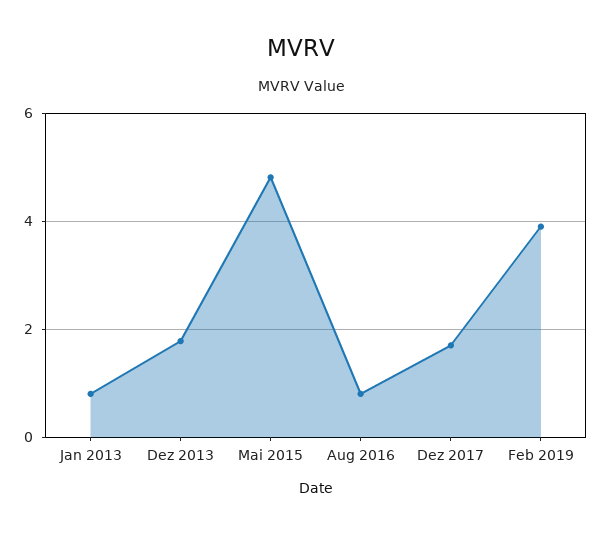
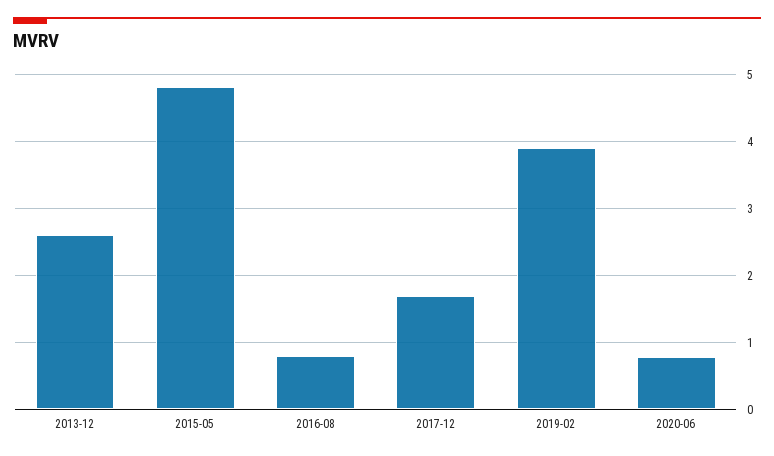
Jan 2013: 0.8 -> none
Dez 2013: 1.8 -> 2.6
2020-06: none -> 0.8

